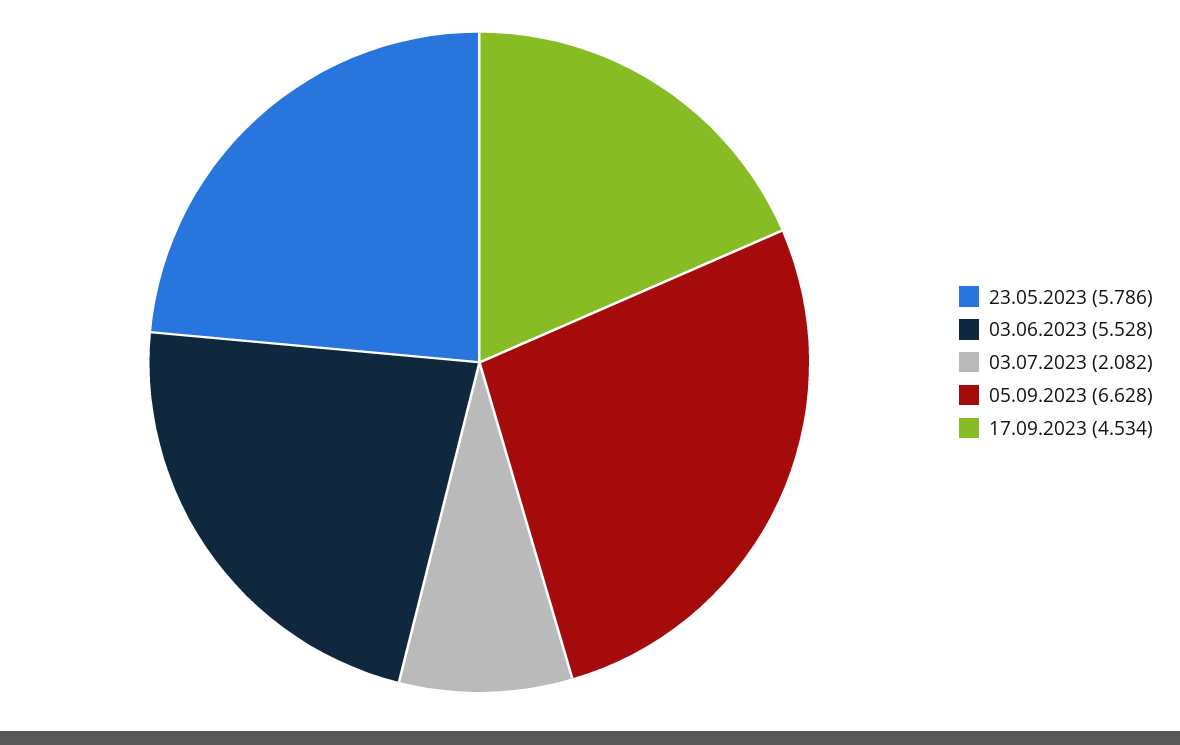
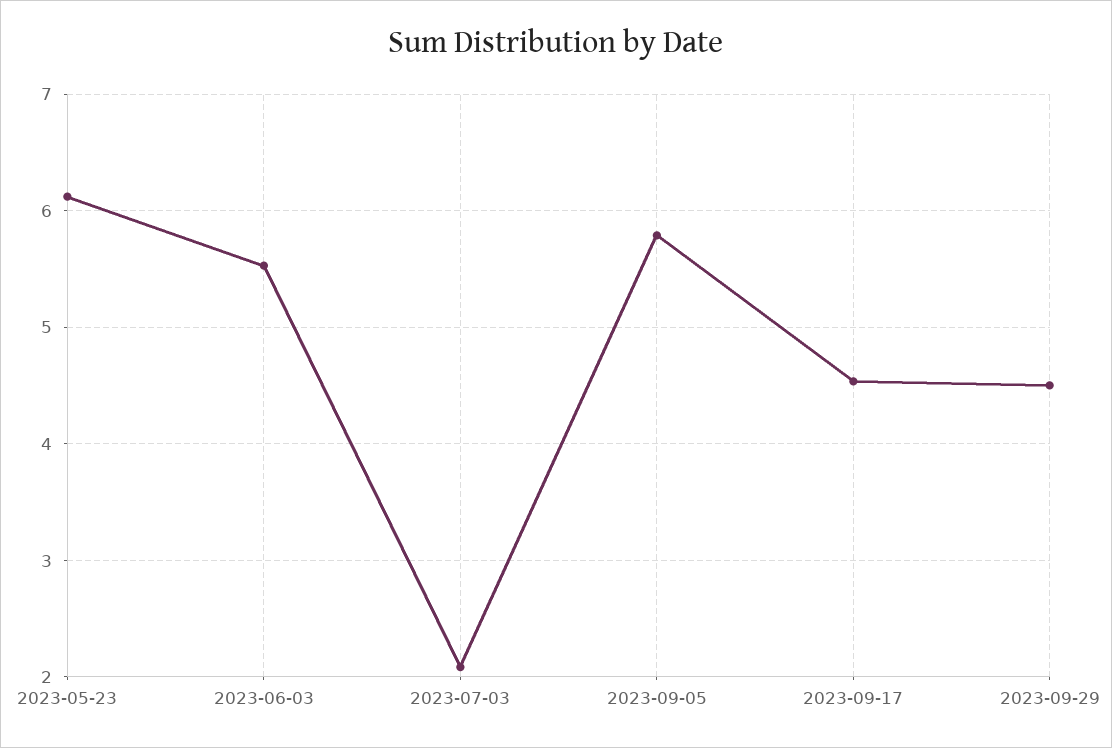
23.05.2023: 5.786 -> 6.1
05.09.2023: 6.628 -> 5.8
2023-09-29: none -> 4.5

